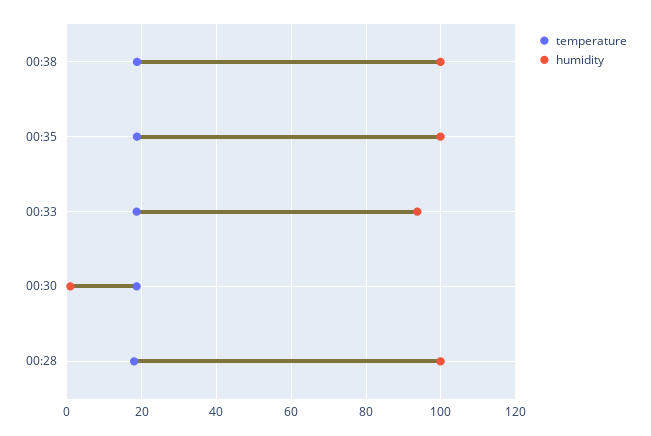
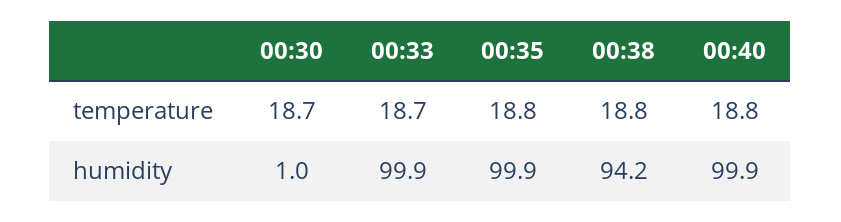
humidity, 00:38: 100 -> 94.2
humidity, 00:33: 94 -> 99.9
temperature, 00:28: 18 -> none
humidity, 00:28: 100 -> none
temperature, 00:40: none -> 18.8
humidity, 00:40: none -> 99.9

